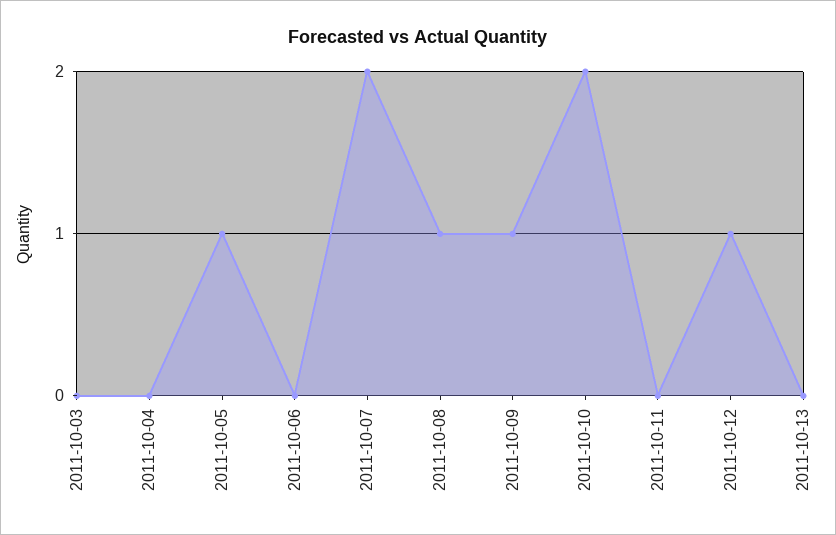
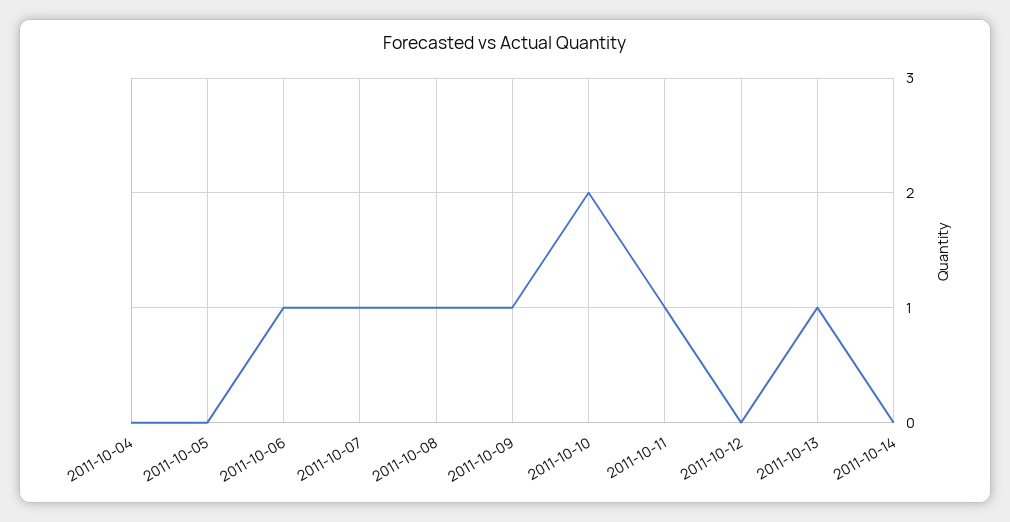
2011-10-03: 0 -> none
2011-10-05: 1 -> 0
2011-10-06: 0 -> 1
2011-10-07: 2 -> 1
2011-10-11: 0 -> 1
2011-10-12: 1 -> 0
2011-10-13: 0 -> 1
2011-10-14: none -> 0

